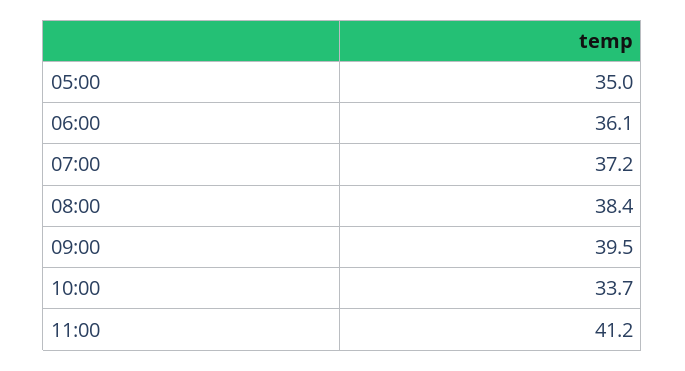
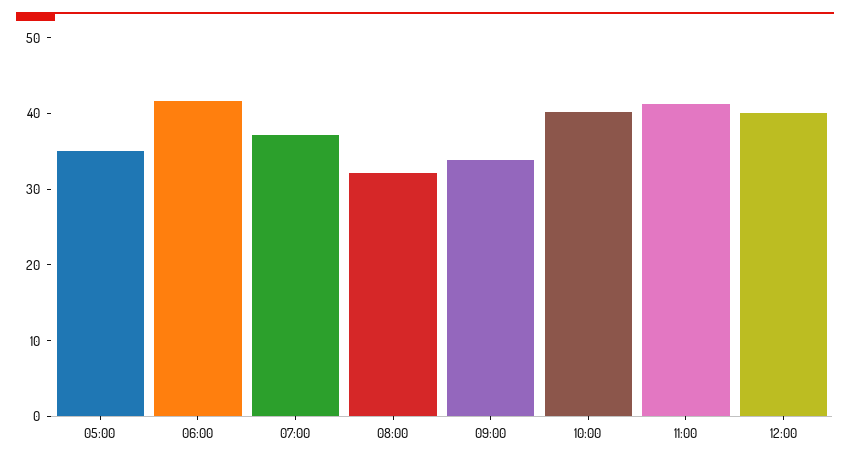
06:00: 36.1 -> 42
08:00: 38.4 -> 32
09:00: 39.5 -> 34
10:00: 33.7 -> 40
12:00: none -> 40

